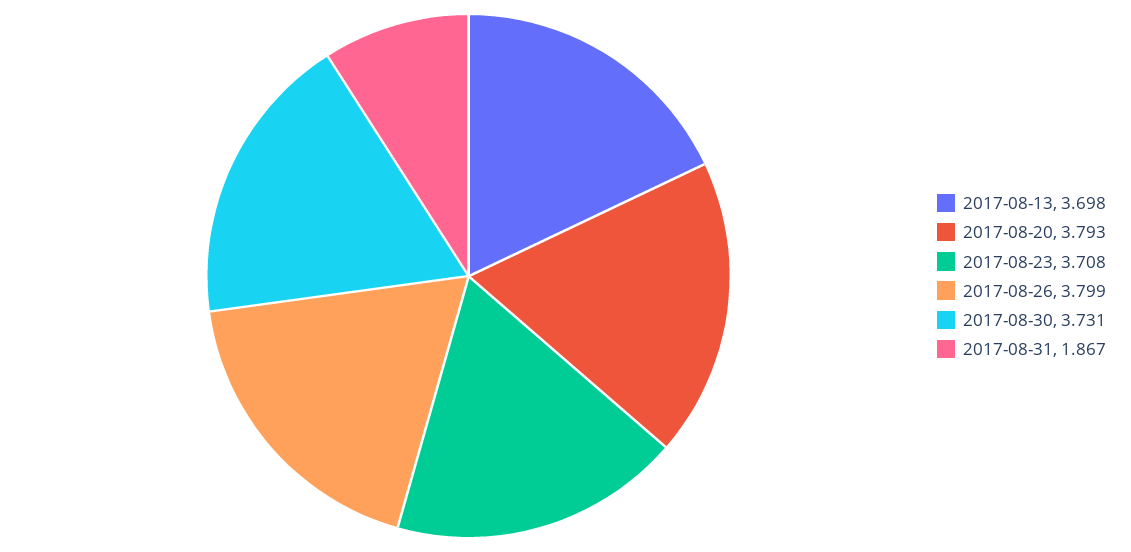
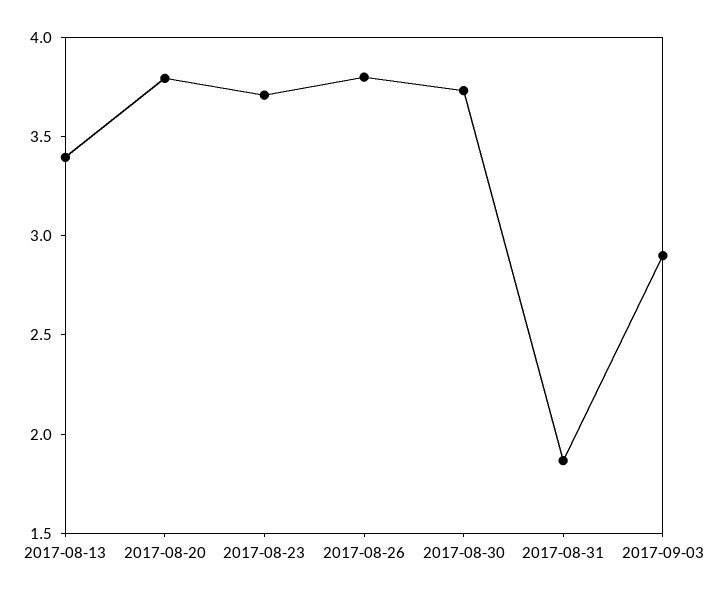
2017-08-13: 3.698 -> 3.4
2017-09-03: none -> 2.9

